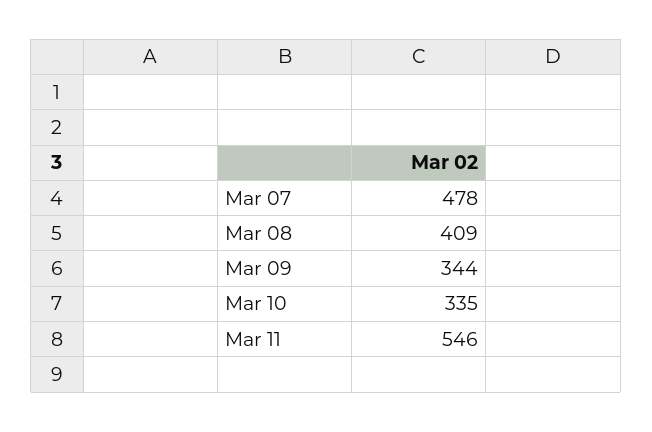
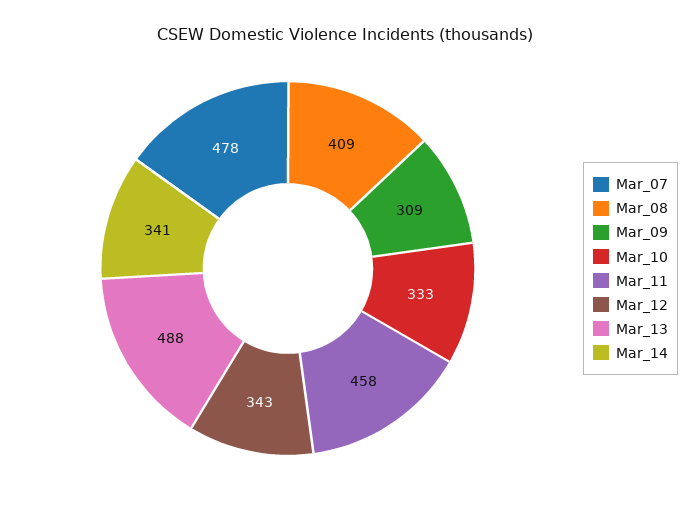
Mar 09: 344 -> 309
Mar 10: 335 -> 333
Mar 11: 546 -> 458
Mar_12: none -> 343
Mar_13: none -> 488
Mar_14: none -> 341

